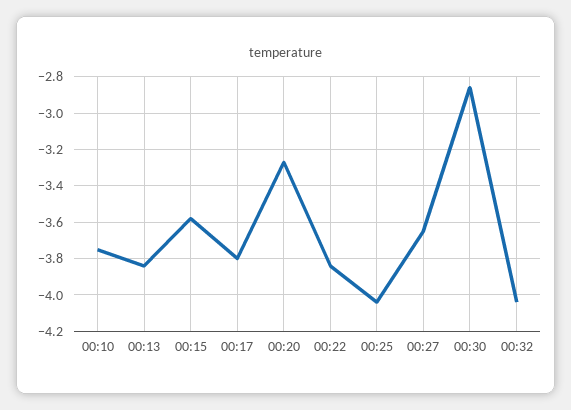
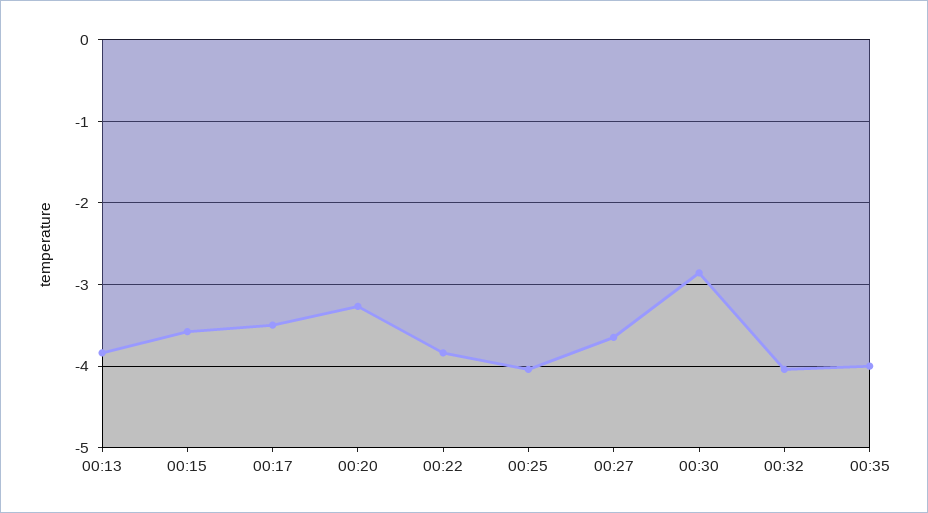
00:10: -3.75 -> none
00:17: -3.8 -> -3.5
00:35: none -> -4

